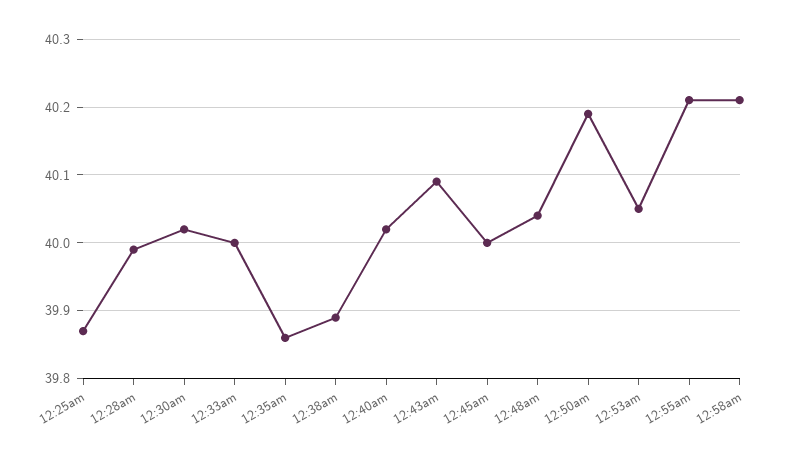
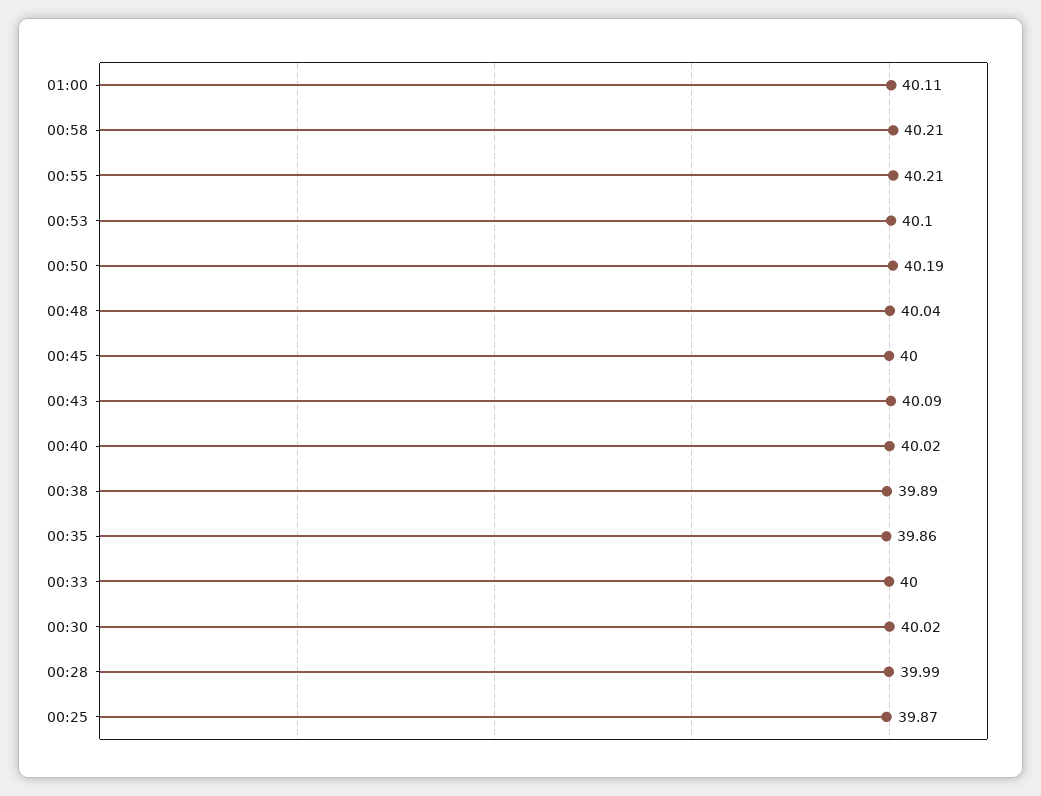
12:53am: 40.05 -> 40.1
01:00: none -> 40.11

